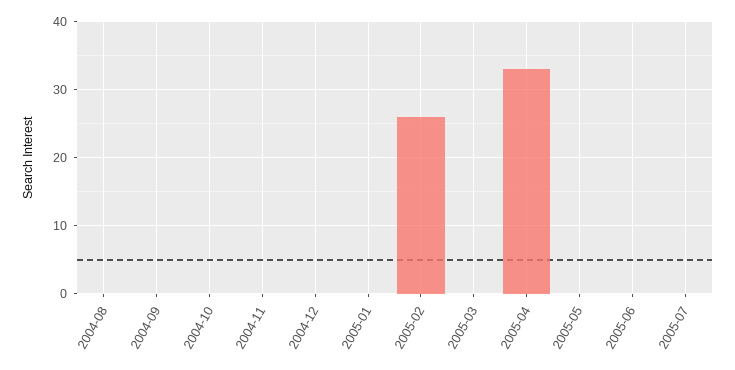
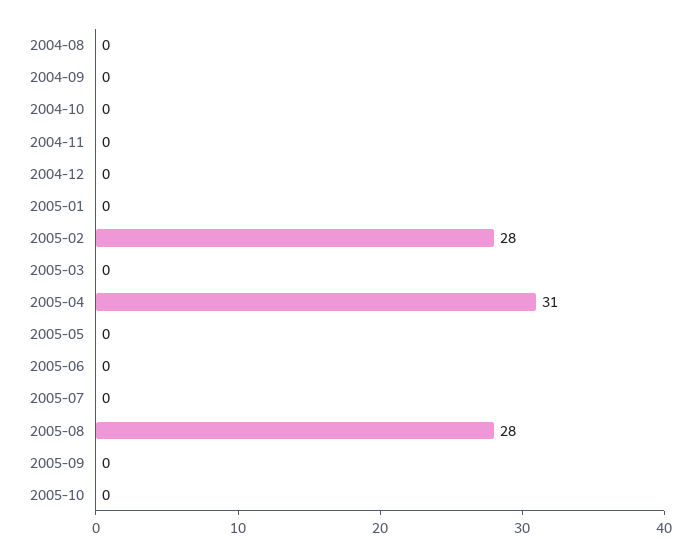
2005-02: 26 -> 28
2005-04: 33 -> 31
2005-08: none -> 28
2005-09: none -> 0
2005-10: none -> 0

